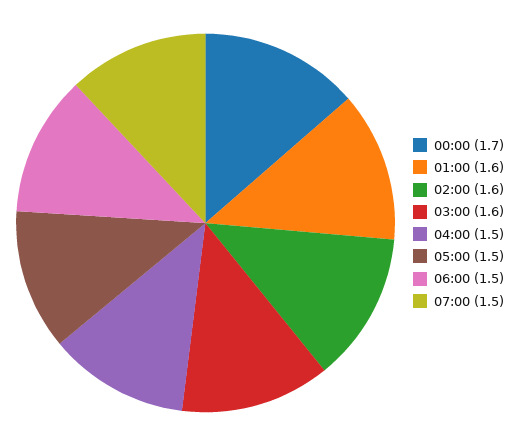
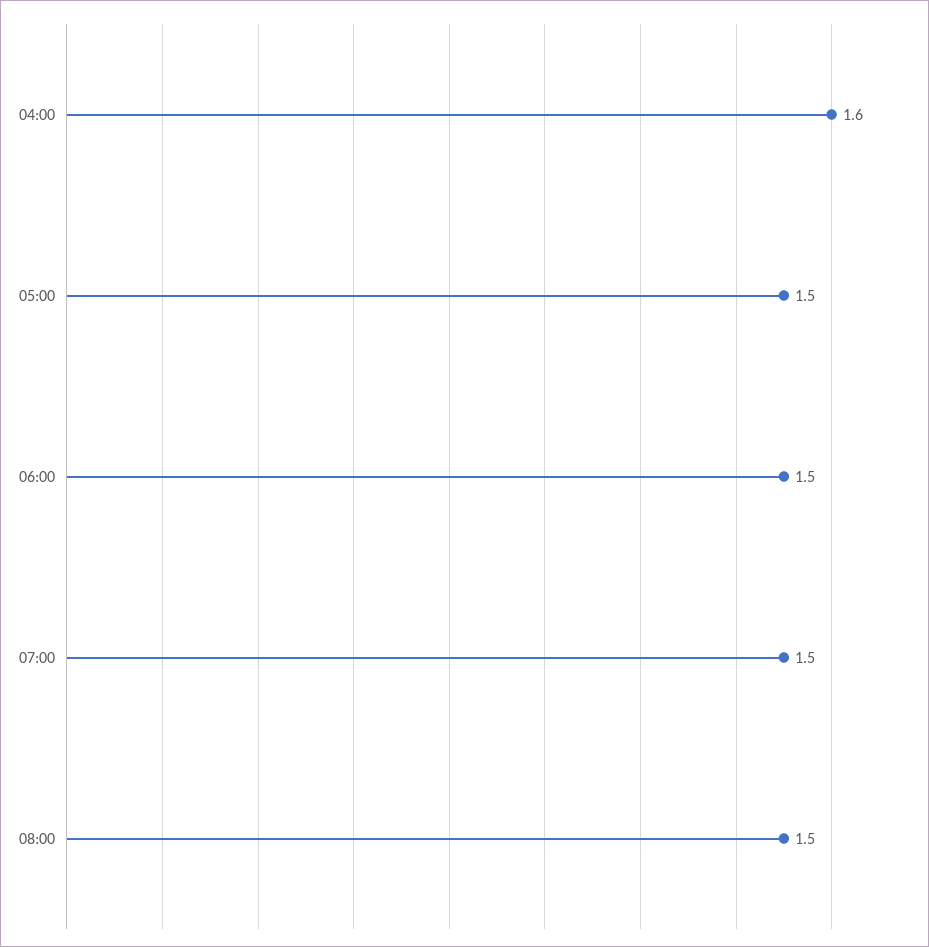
00:00: 1.7 -> none
01:00: 1.6 -> none
02:00: 1.6 -> none
03:00: 1.6 -> none
04:00: 1.5 -> 1.6
08:00: none -> 1.5

